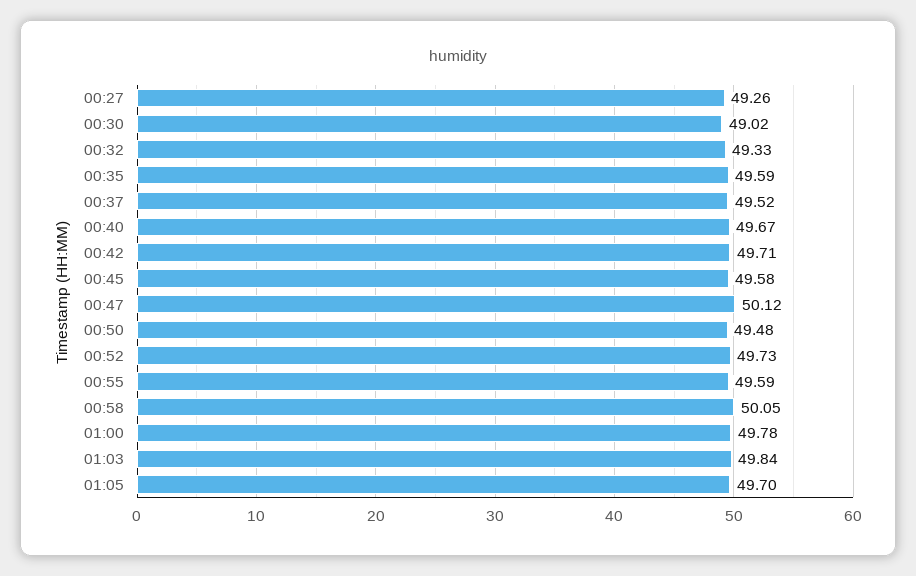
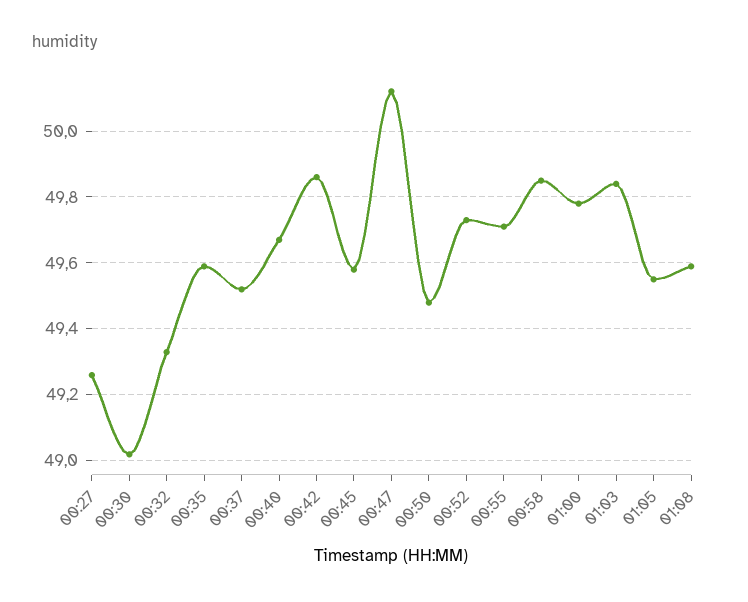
00:42: 49.71 -> 49.85
00:55: 49.59 -> 49.7
00:58: 50.05 -> 49.85
01:05: 49.7 -> 49.55
01:08: none -> 49.6

